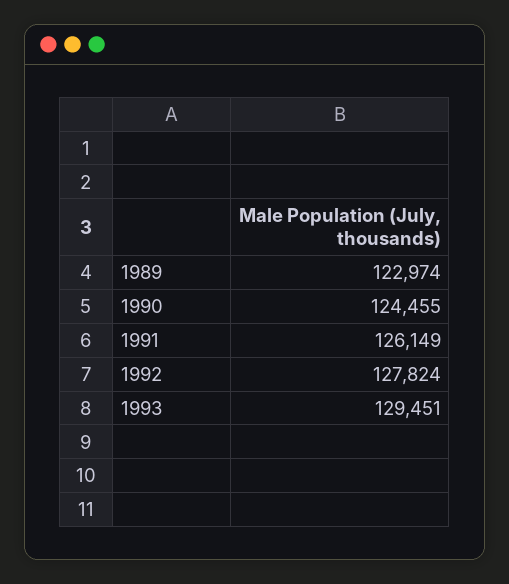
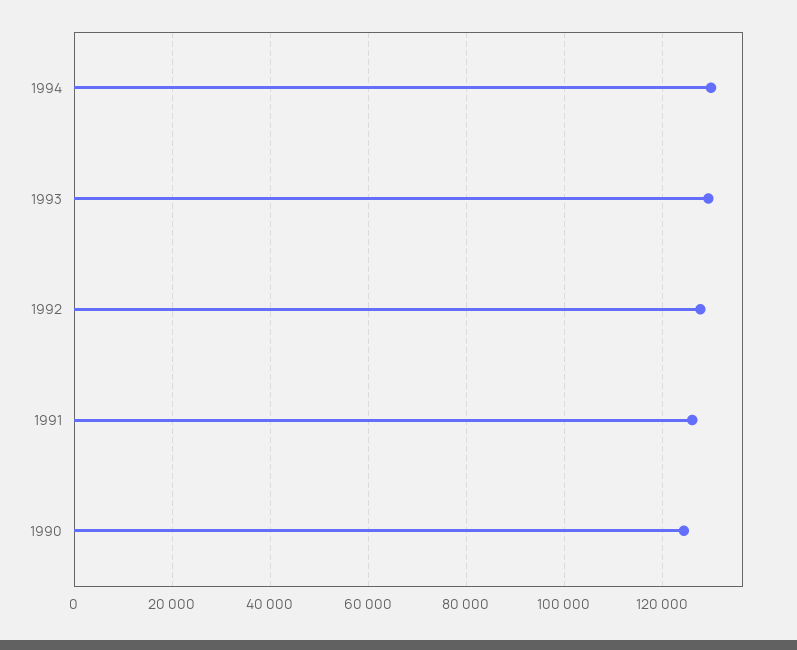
1989: 122974 -> none
1994: none -> 130000

